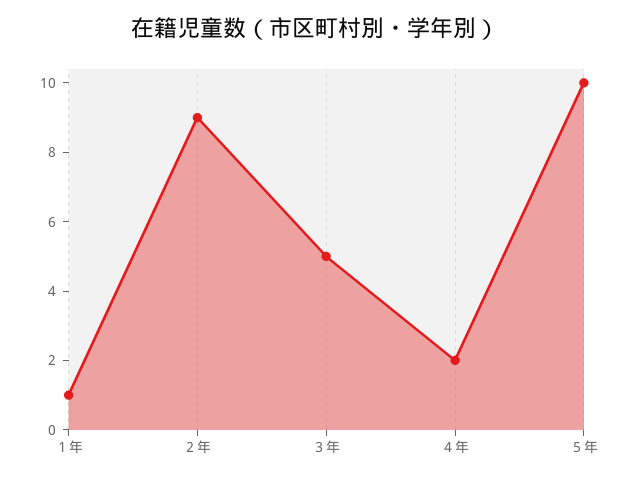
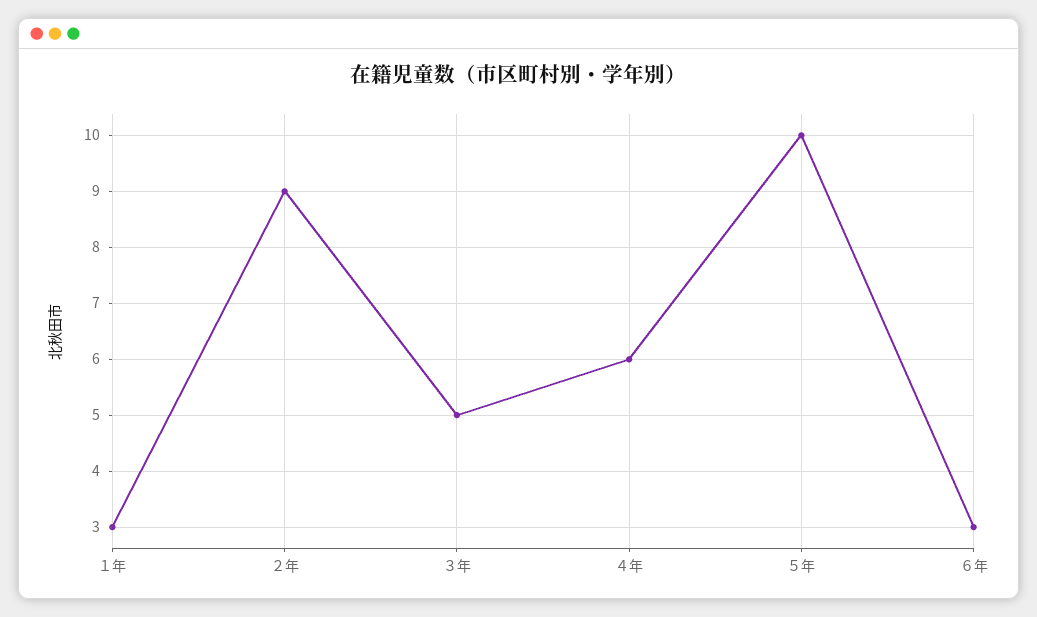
１年: 1 -> 3
４年: 2 -> 6
６年: none -> 3

